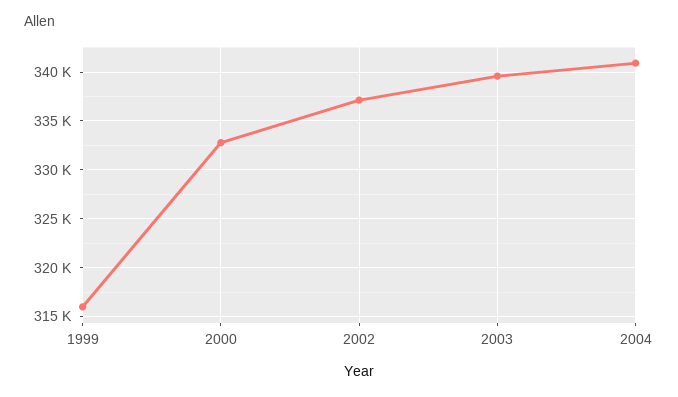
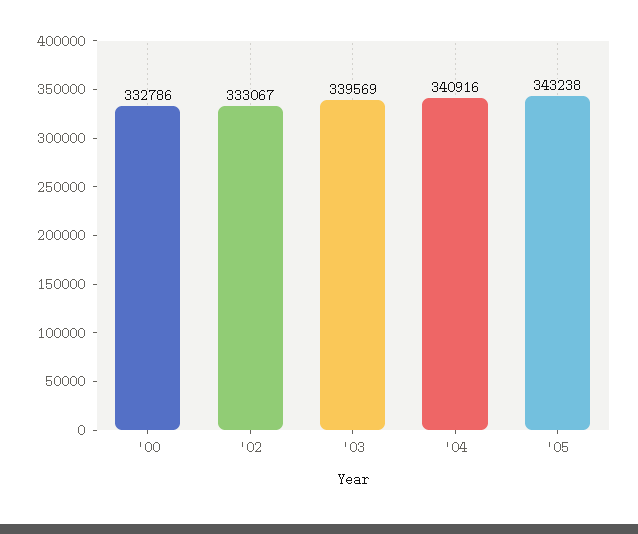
1999: 316000 -> none
2002: 337000 -> 333067
'05: none -> 343238

